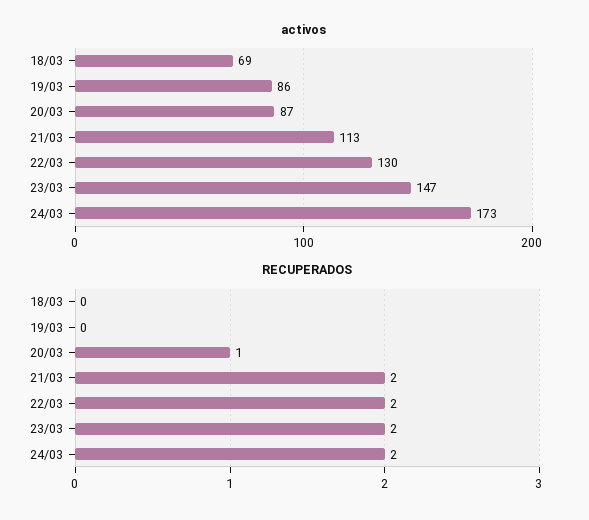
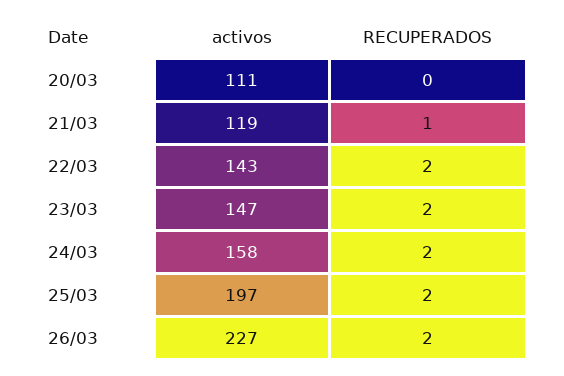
activos, 18/03: 69 -> none
activos, 19/03: 86 -> none
activos, 20/03: 87 -> 111
activos, 21/03: 113 -> 119
activos, 22/03: 130 -> 143
activos, 24/03: 173 -> 158
RECUPERADOS, 18/03: 0 -> none
RECUPERADOS, 19/03: 0 -> none
RECUPERADOS, 20/03: 1 -> 0
RECUPERADOS, 21/03: 2 -> 1
activos, 25/03: none -> 197
RECUPERADOS, 25/03: none -> 2
activos, 26/03: none -> 227
RECUPERADOS, 26/03: none -> 2

